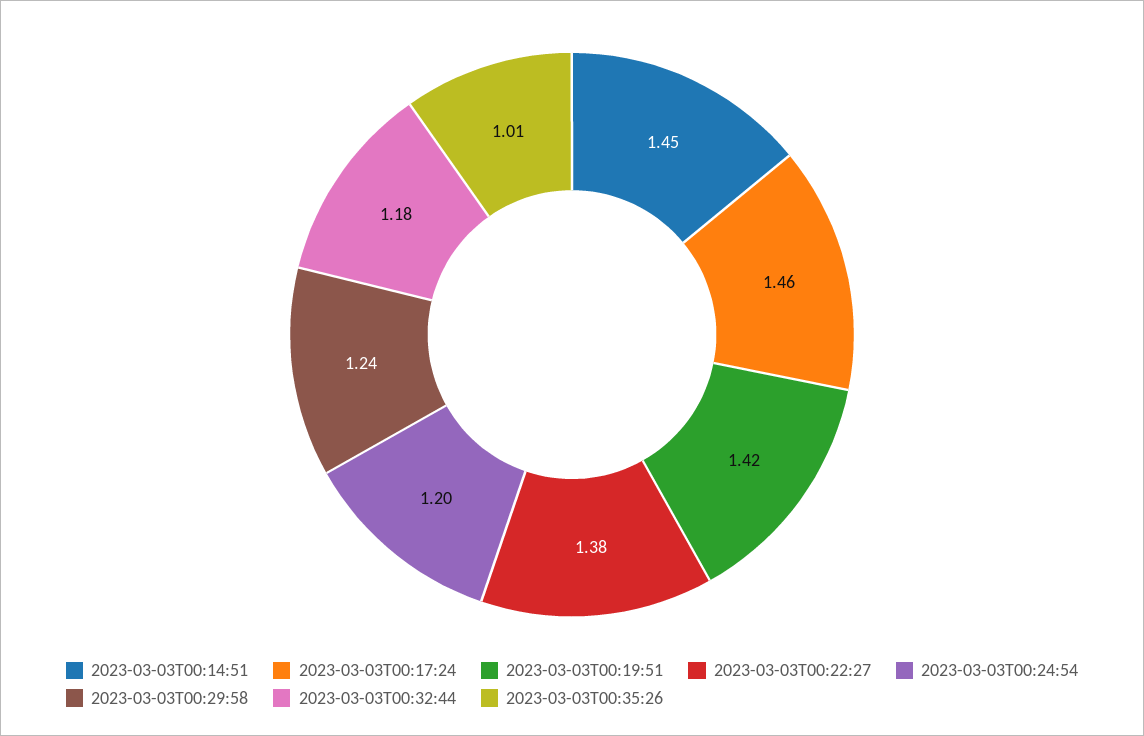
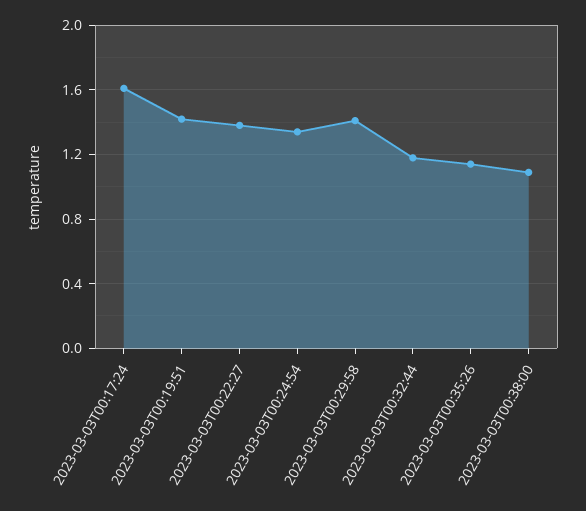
2023-03-03T00:14:51: 1.45 -> none
2023-03-03T00:17:24: 1.46 -> 1.6
2023-03-03T00:24:54: 1.2 -> 1.35
2023-03-03T00:29:58: 1.24 -> 1.4
2023-03-03T00:35:26: 1.01 -> 1.15
2023-03-03T00:38:00: none -> 1.1

